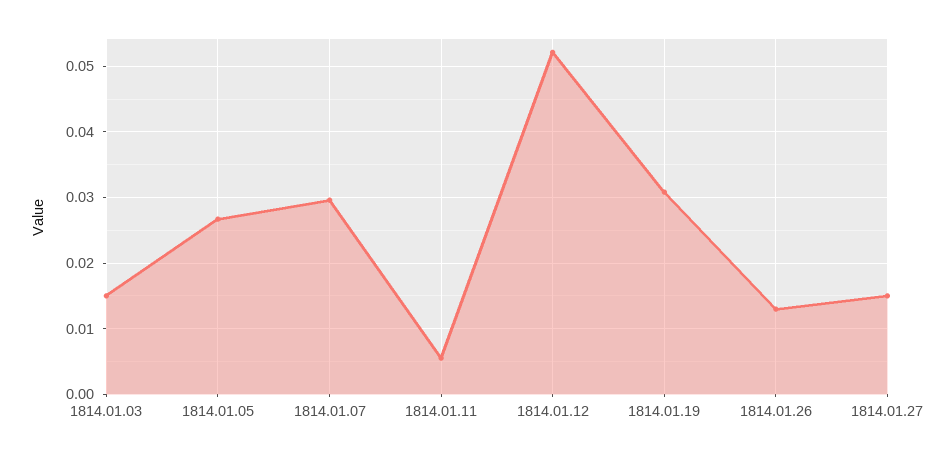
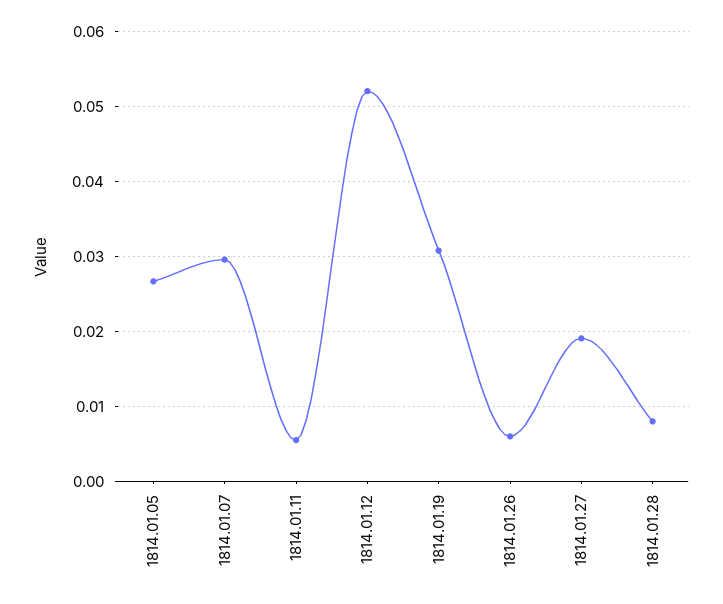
1814.01.03: 0.015 -> none
1814.01.26: 0.013 -> 0.006
1814.01.27: 0.015 -> 0.019
1814.01.28: none -> 0.008

